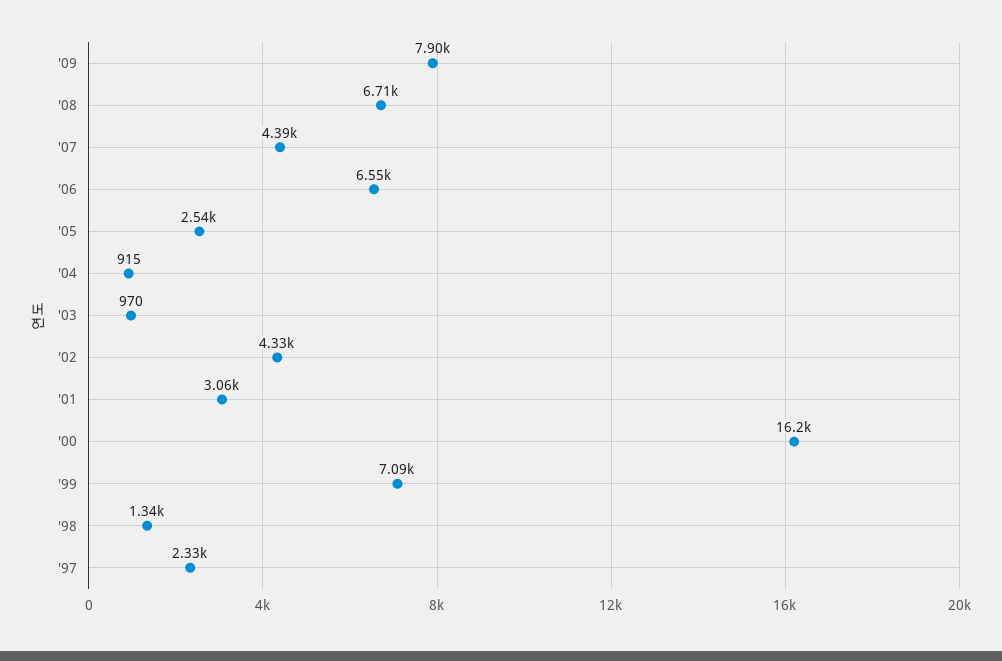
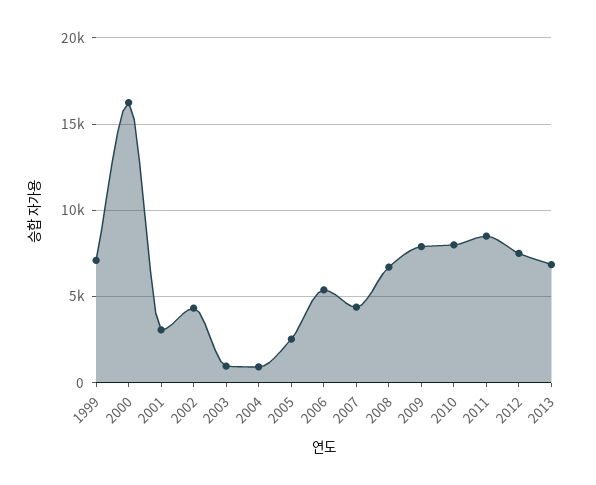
'06: 6550 -> 5500
'98: 1340 -> none
'97: 2330 -> none
2010: none -> 8000
2011: none -> 8500
2012: none -> 7500
2013: none -> 7000

